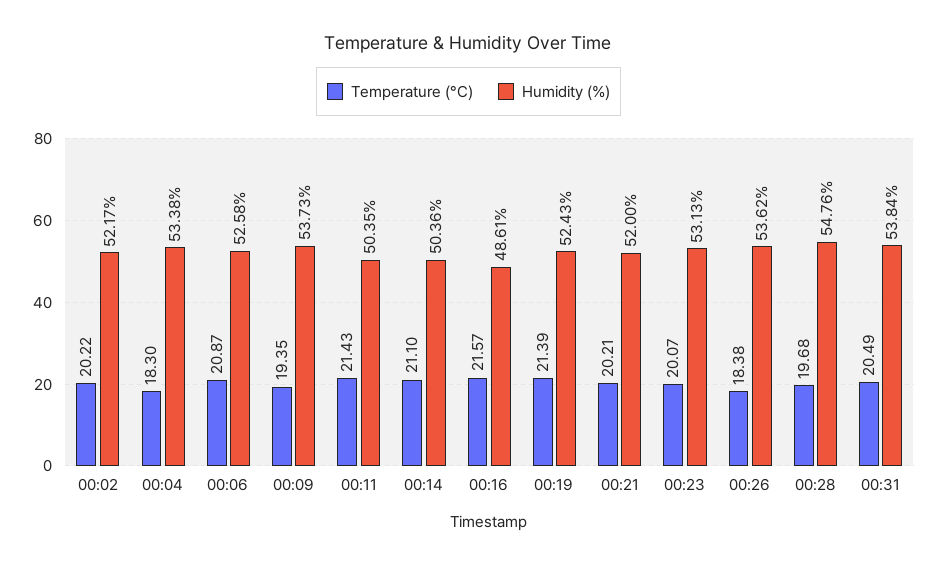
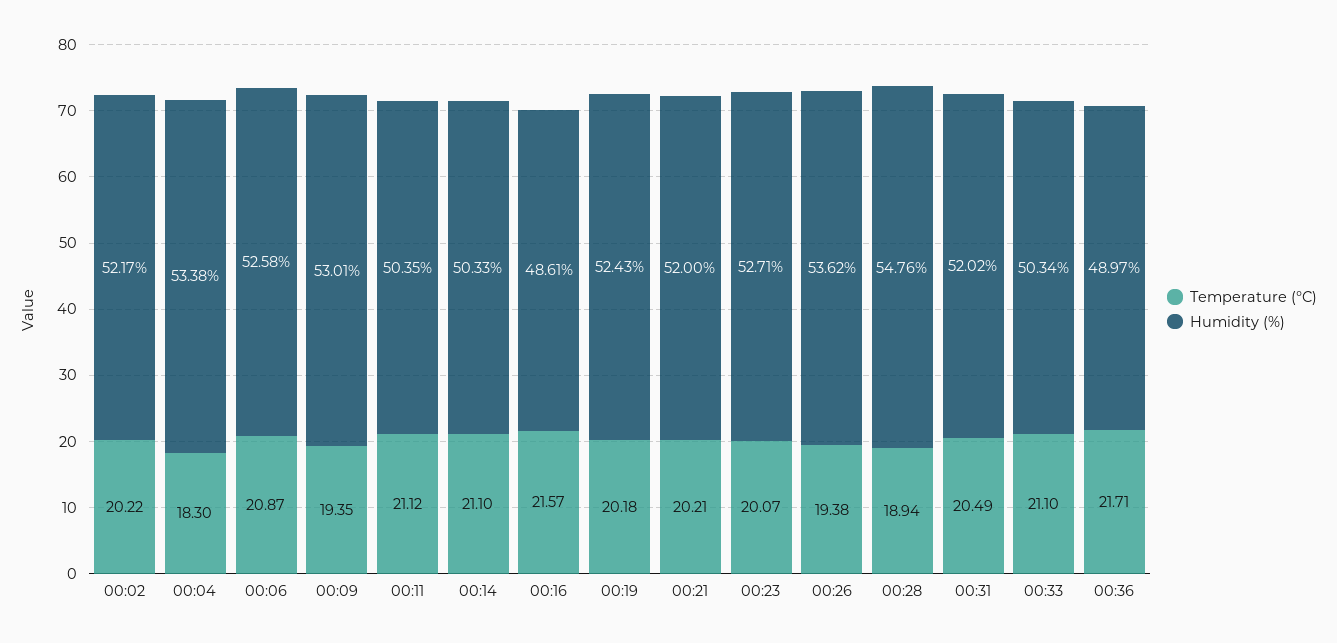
Humidity (%), 00:09: 53.73 -> 53.01
Temperature (°C), 00:11: 21.43 -> 21.12
Humidity (%), 00:14: 50.36 -> 50.33
Temperature (°C), 00:19: 21.39 -> 20.18
Humidity (%), 00:23: 53.13 -> 52.71
Temperature (°C), 00:26: 18.38 -> 19.38
Temperature (°C), 00:28: 19.68 -> 18.94
Humidity (%), 00:31: 53.84 -> 52.02
Temperature (°C), 00:33: none -> 21.1
Humidity (%), 00:33: none -> 50.34
Temperature (°C), 00:36: none -> 21.71
Humidity (%), 00:36: none -> 48.97

